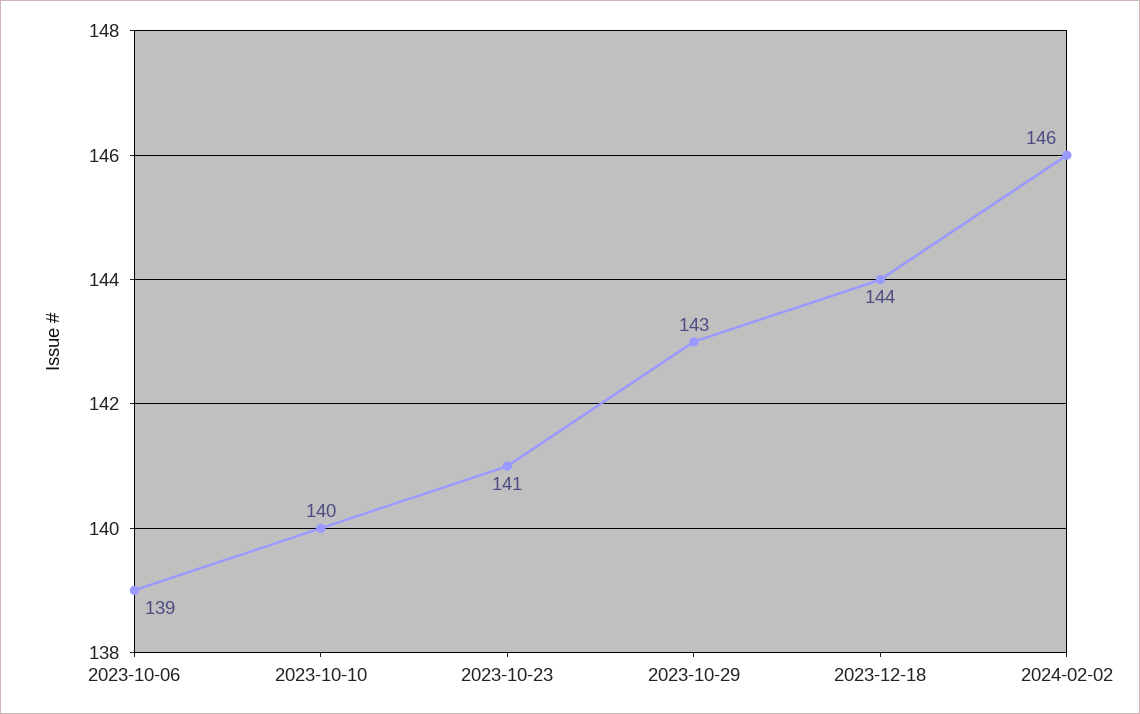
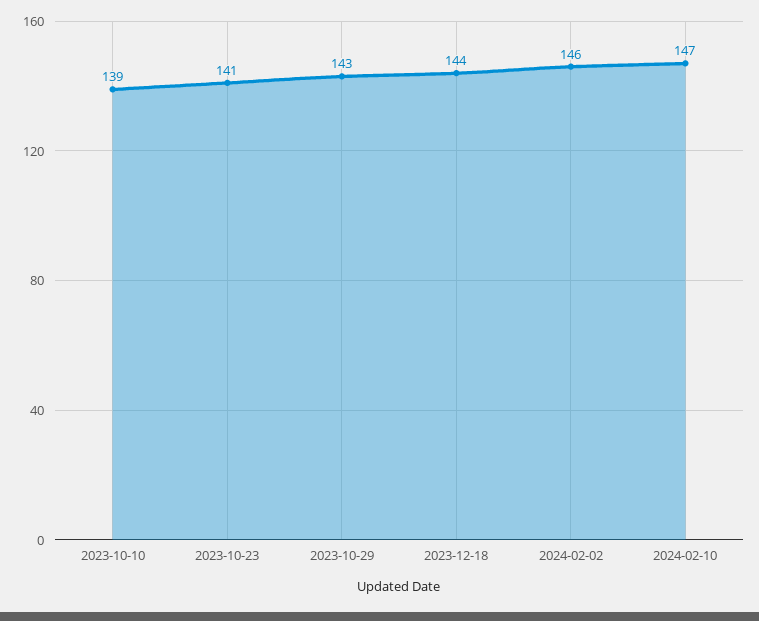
2023-10-06: 139 -> none
2023-10-10: 140 -> 139
2024-02-10: none -> 147

